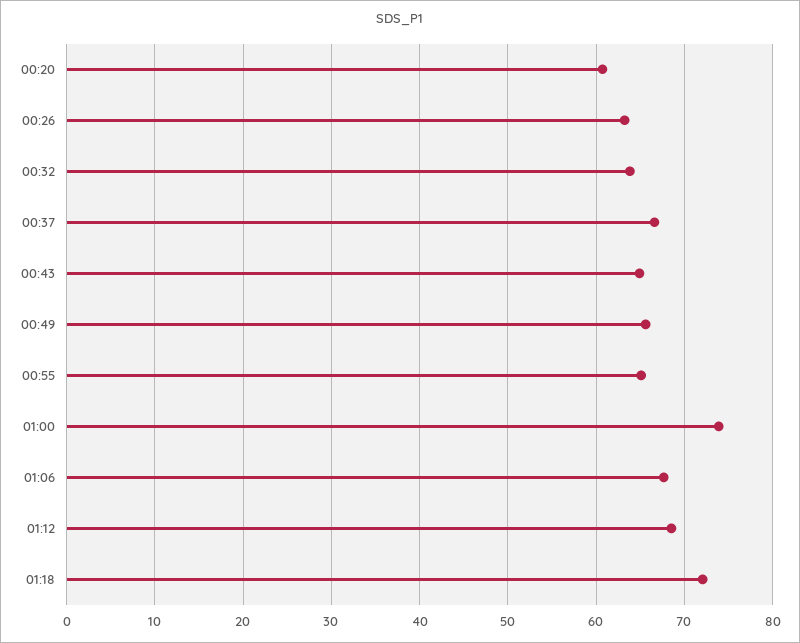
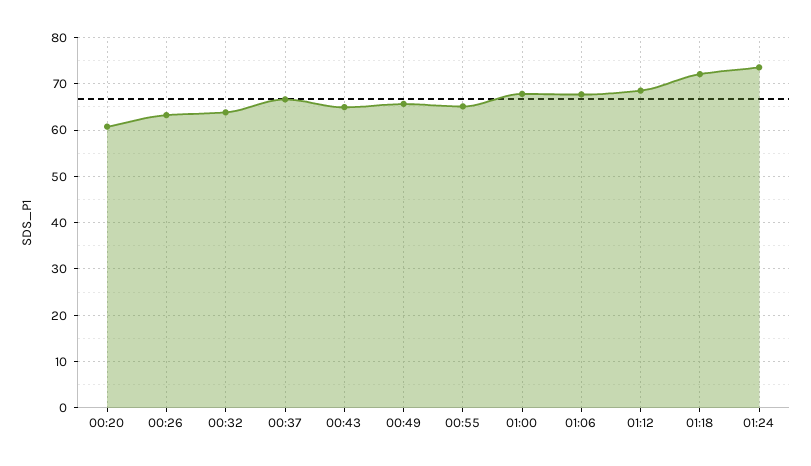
01:00: 74 -> 68
01:24: none -> 74

